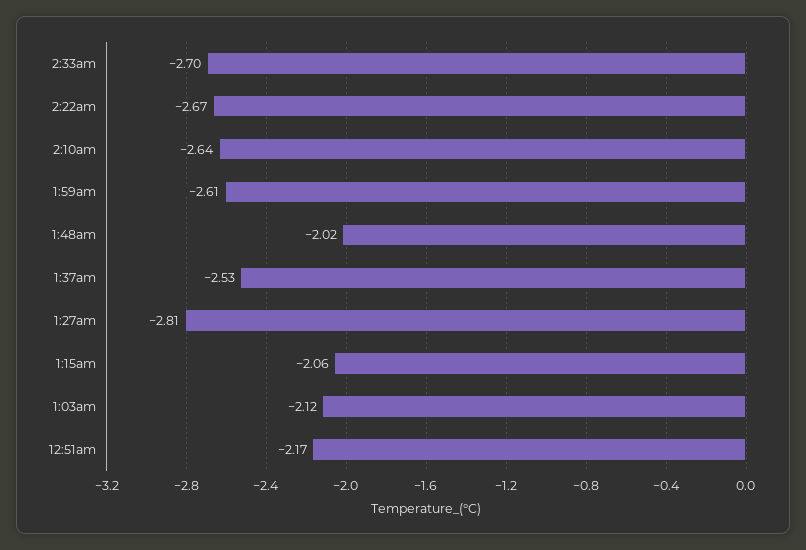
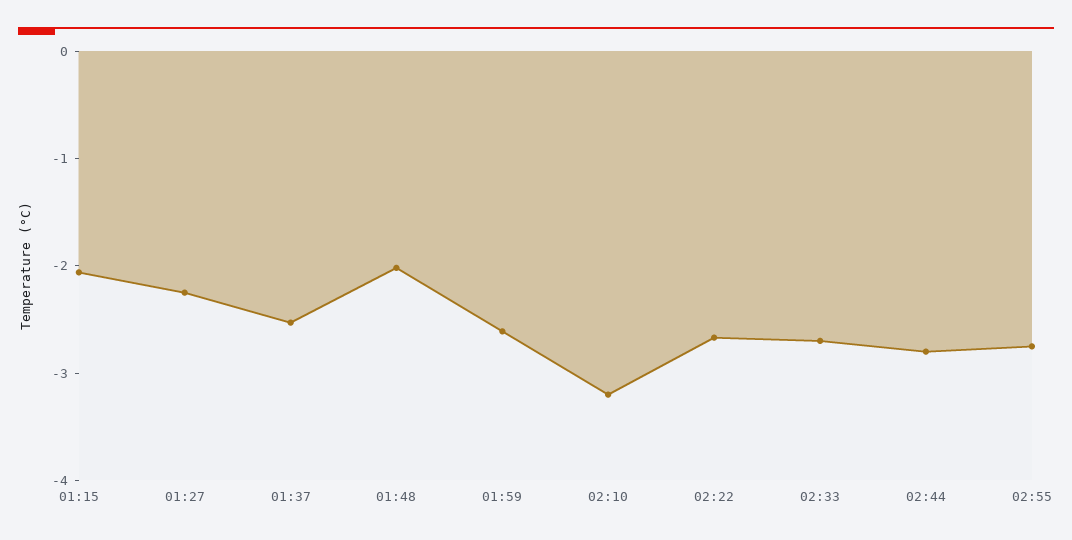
2:10am: -2.64 -> -3.2
1:27am: -2.81 -> -2.2
1:03am: -2.12 -> none
12:51am: -2.17 -> none
02:44: none -> -2.8
02:55: none -> -2.8

